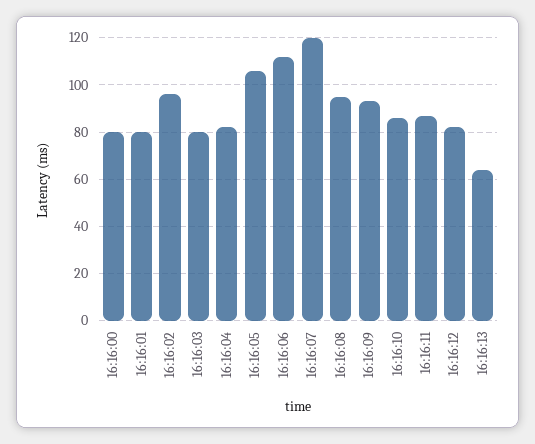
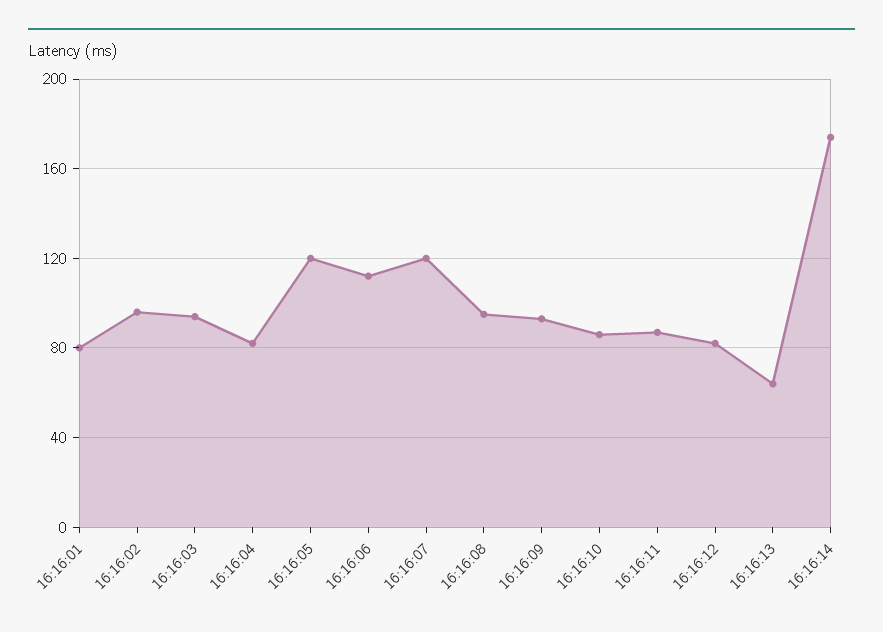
16:16:00: 80 -> none
16:16:03: 80 -> 95
16:16:05: 105 -> 120
16:16:14: none -> 175

